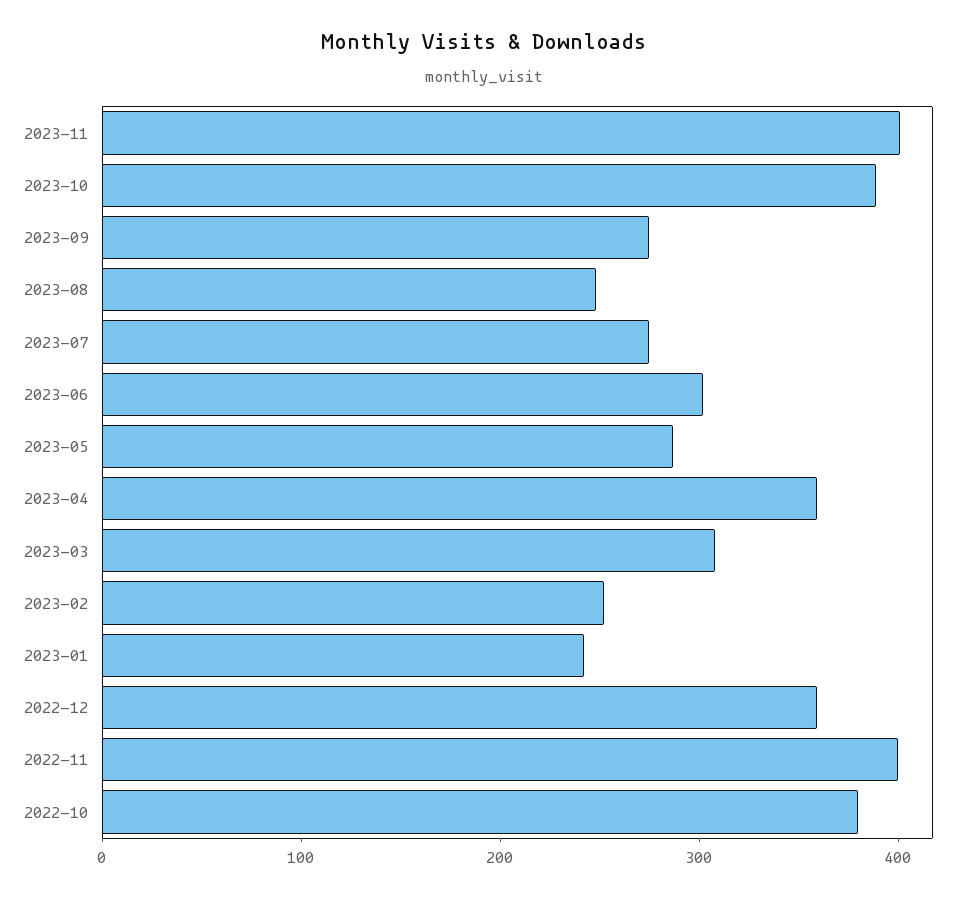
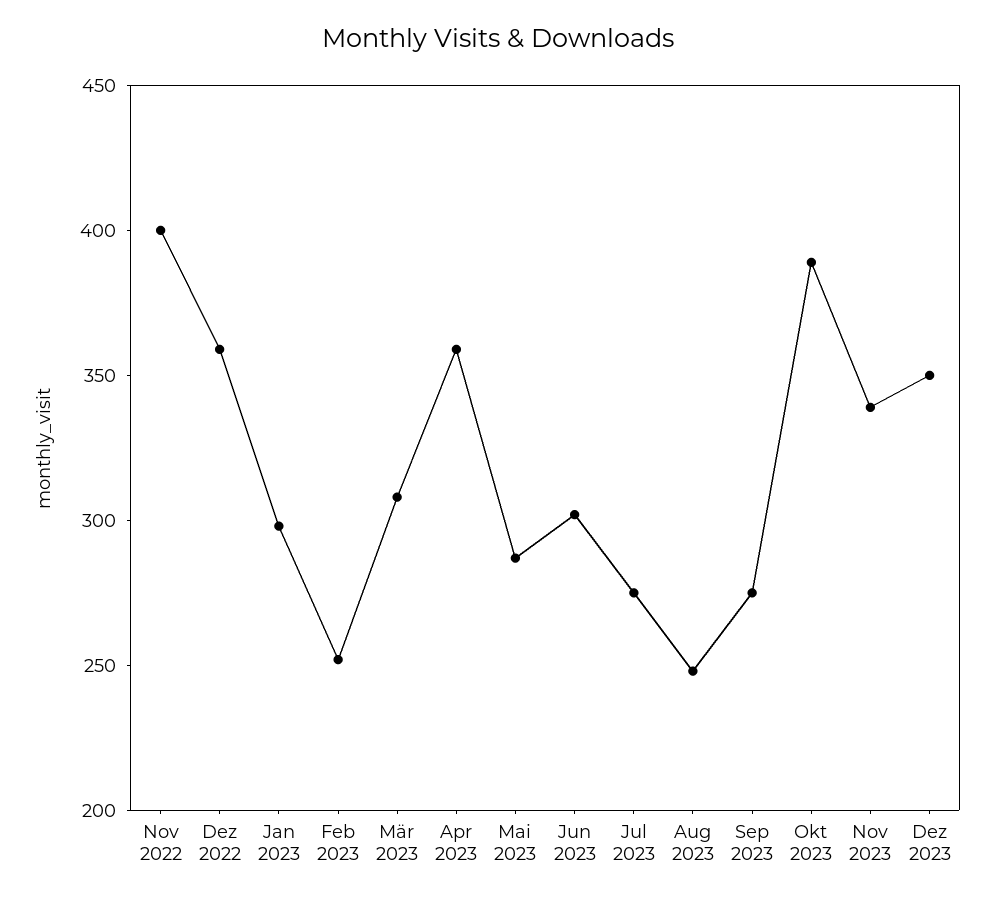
2023-11: 400 -> 340
2023-01: 240 -> 300
2022-10: 380 -> none
Dez 2023: none -> 350

